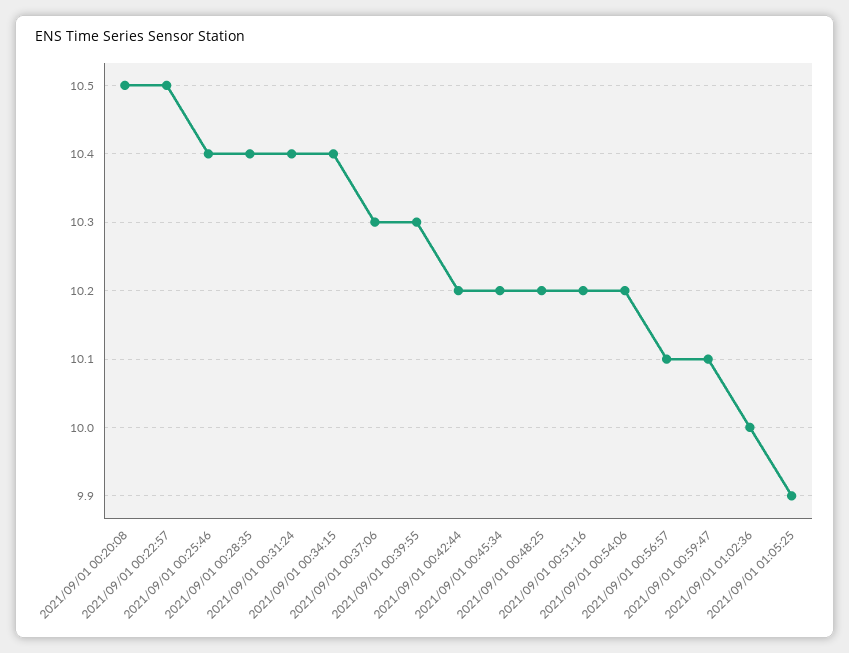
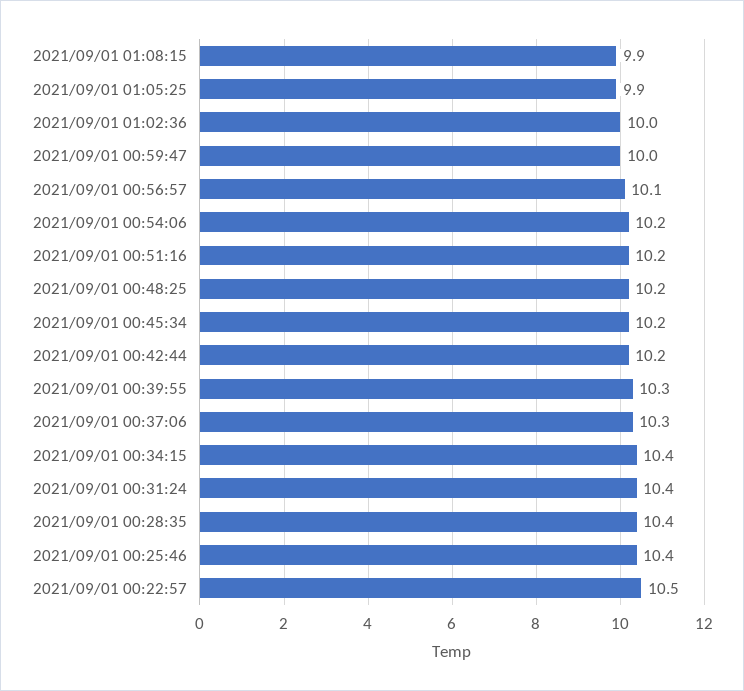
2021/09/01 00:20:08: 10.5 -> none
2021/09/01 00:59:47: 10.1 -> 10
2021/09/01 01:08:15: none -> 9.9

